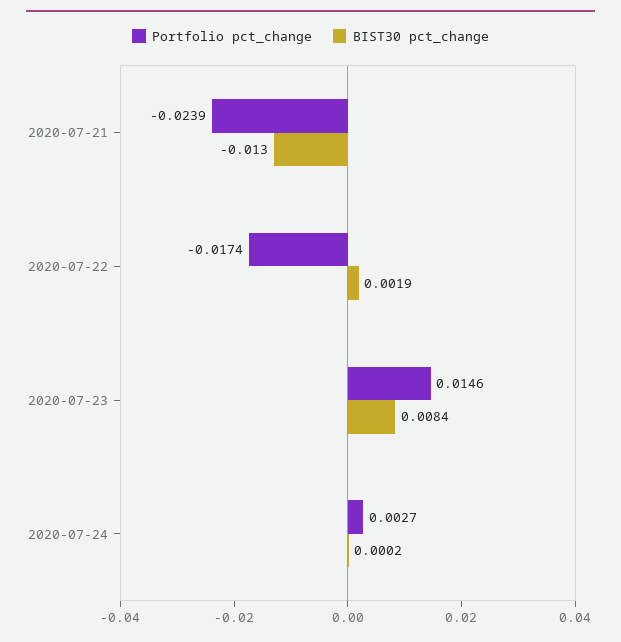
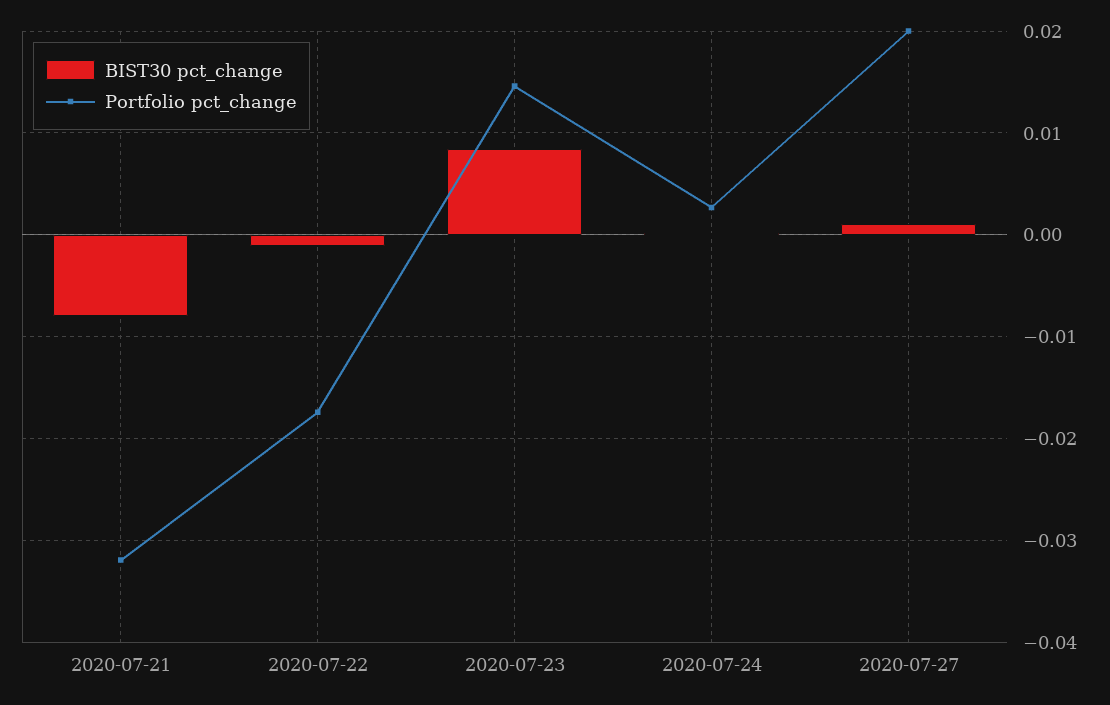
Portfolio pct_change, 2020-07-21: -0.0239 -> -0.032
BIST30 pct_change, 2020-07-21: -0.013 -> -0.008
BIST30 pct_change, 2020-07-22: 0.0019 -> -0.001
BIST30 pct_change, 2020-07-27: none -> 0.001
Portfolio pct_change, 2020-07-27: none -> 0.02

